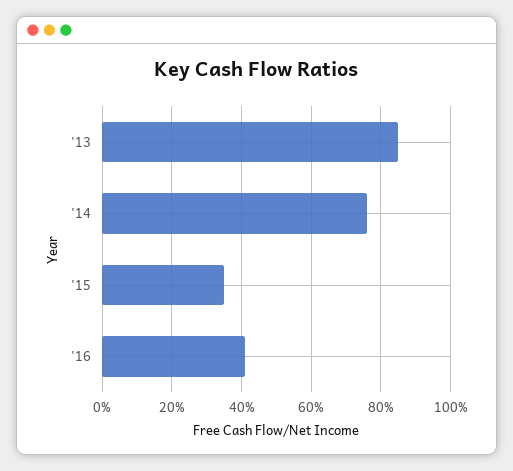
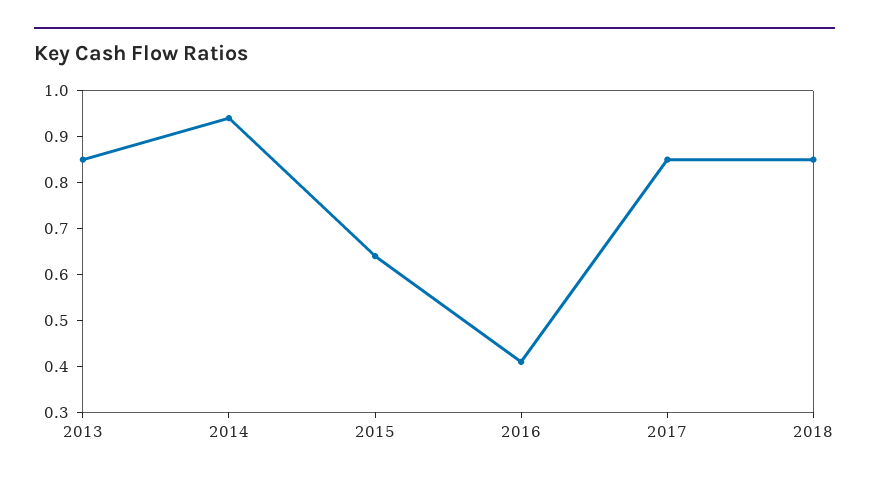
'14: 0.75 -> 0.95
'15: 0.35 -> 0.65
2017: none -> 0.85
2018: none -> 0.85

